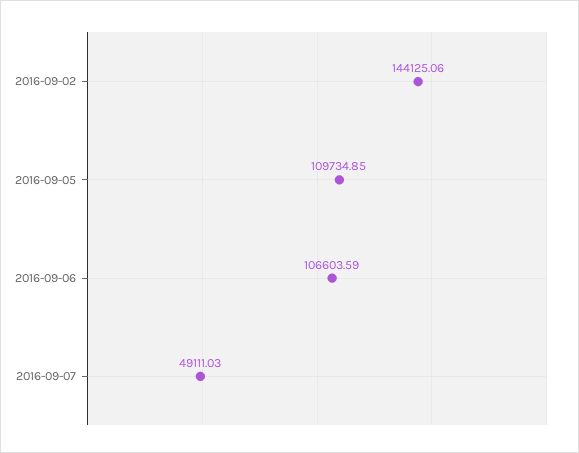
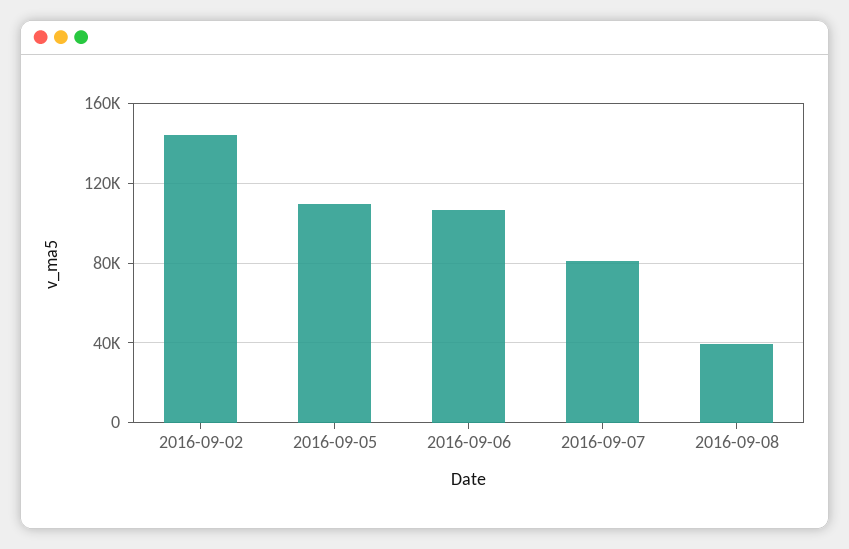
2016-09-07: 49111.03 -> 80000
2016-09-08: none -> 40000

